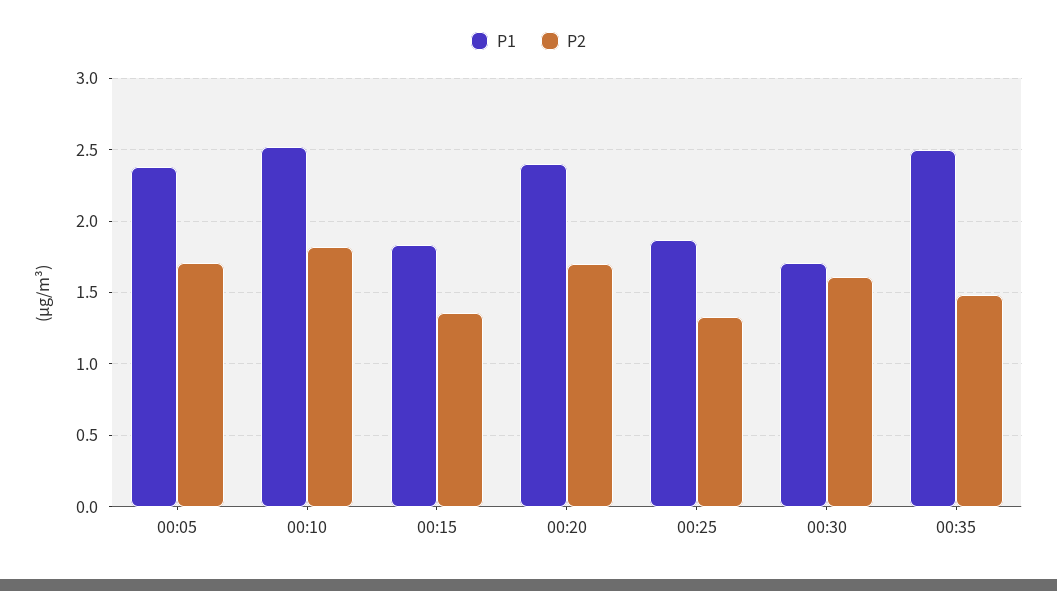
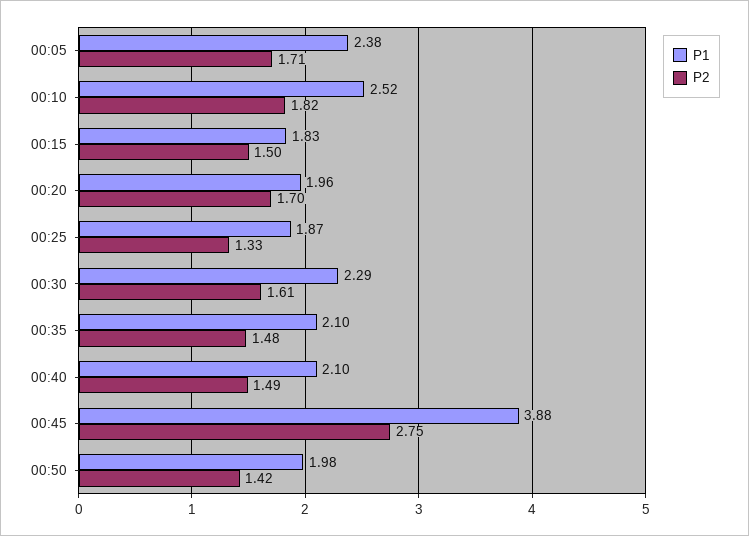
P2, 00:15: 1.35 -> 1.5
P1, 00:20: 2.4 -> 1.96
P1, 00:30: 1.7 -> 2.29
P1, 00:35: 2.5 -> 2.1
P1, 00:40: none -> 2.1
P2, 00:40: none -> 1.49
P1, 00:45: none -> 3.88
P2, 00:45: none -> 2.75
P1, 00:50: none -> 1.98
P2, 00:50: none -> 1.42

